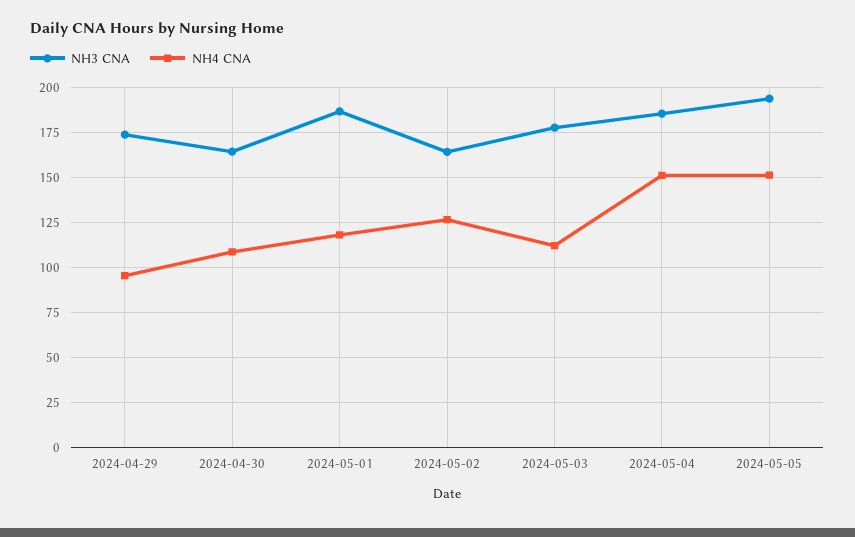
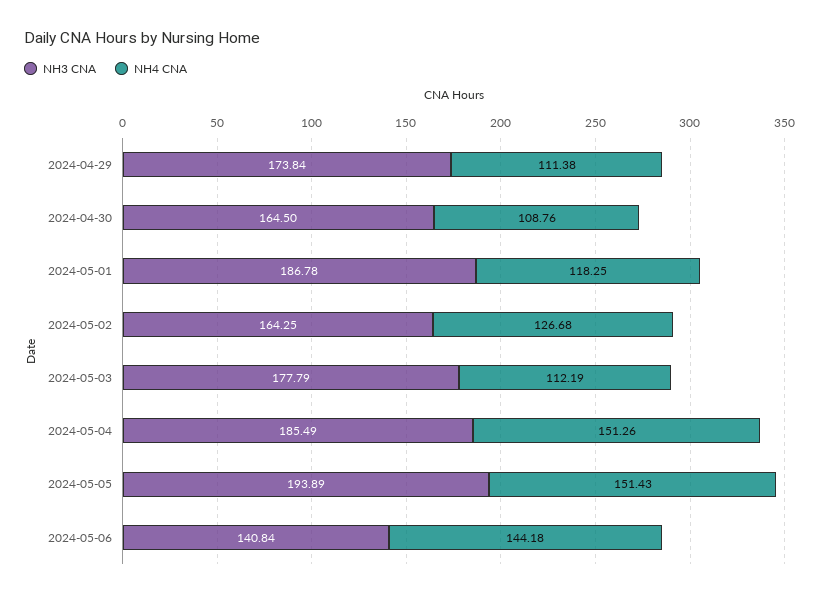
NH4 CNA, 2024-04-29: 95 -> 111.38
NH3 CNA, 2024-05-06: none -> 140.84
NH4 CNA, 2024-05-06: none -> 144.18

